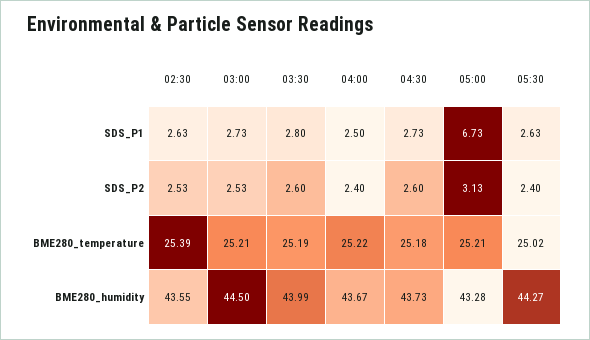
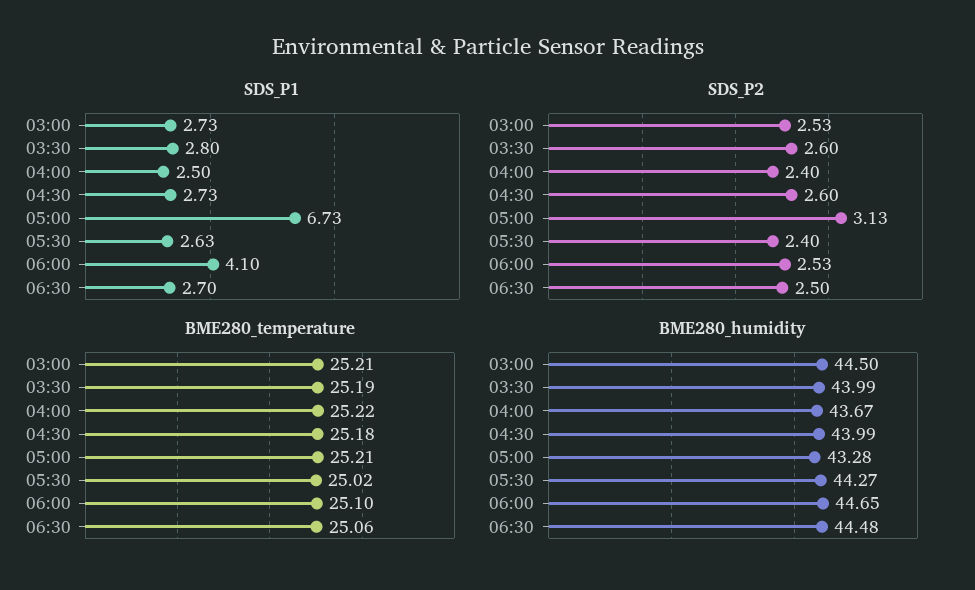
SDS_P1, 02:30: 2.63 -> none
SDS_P2, 02:30: 2.53 -> none
BME280_temperature, 02:30: 25.39 -> none
BME280_humidity, 02:30: 43.55 -> none
BME280_humidity, 04:30: 43.73 -> 43.99
SDS_P1, 06:00: none -> 4.1
SDS_P1, 06:30: none -> 2.7
SDS_P2, 06:00: none -> 2.53
SDS_P2, 06:30: none -> 2.5
BME280_temperature, 06:00: none -> 25.1
BME280_temperature, 06:30: none -> 25.06
BME280_humidity, 06:00: none -> 44.65
BME280_humidity, 06:30: none -> 44.48

